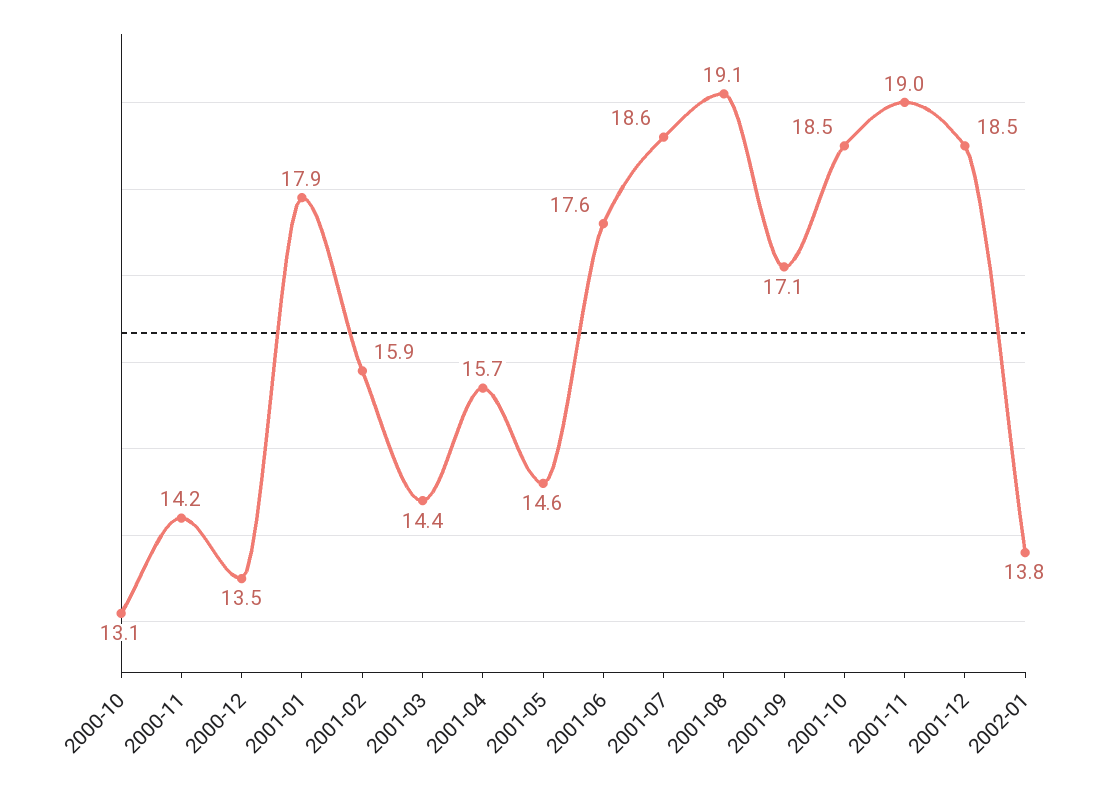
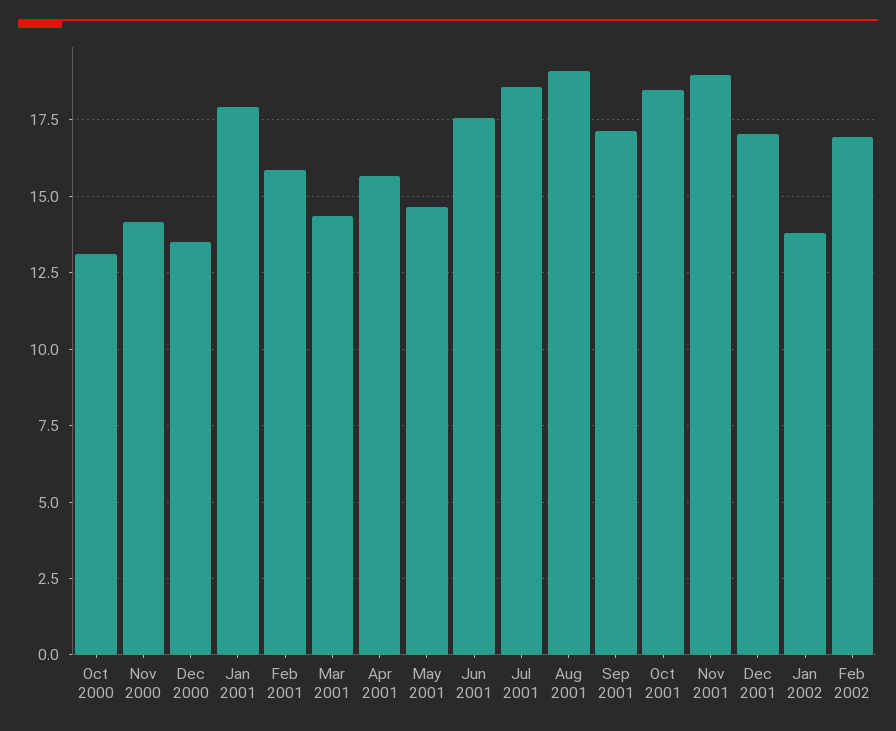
2001-12: 18.5 -> 17
Feb 2002: none -> 17

